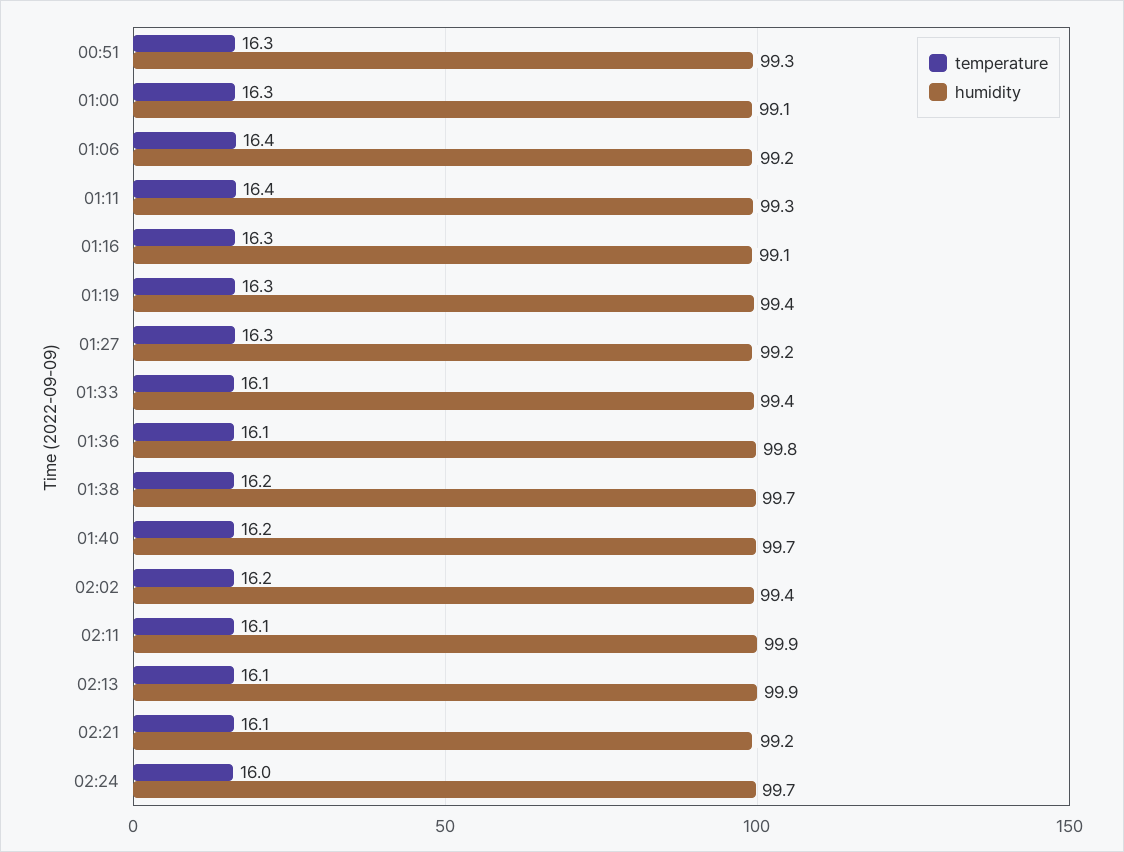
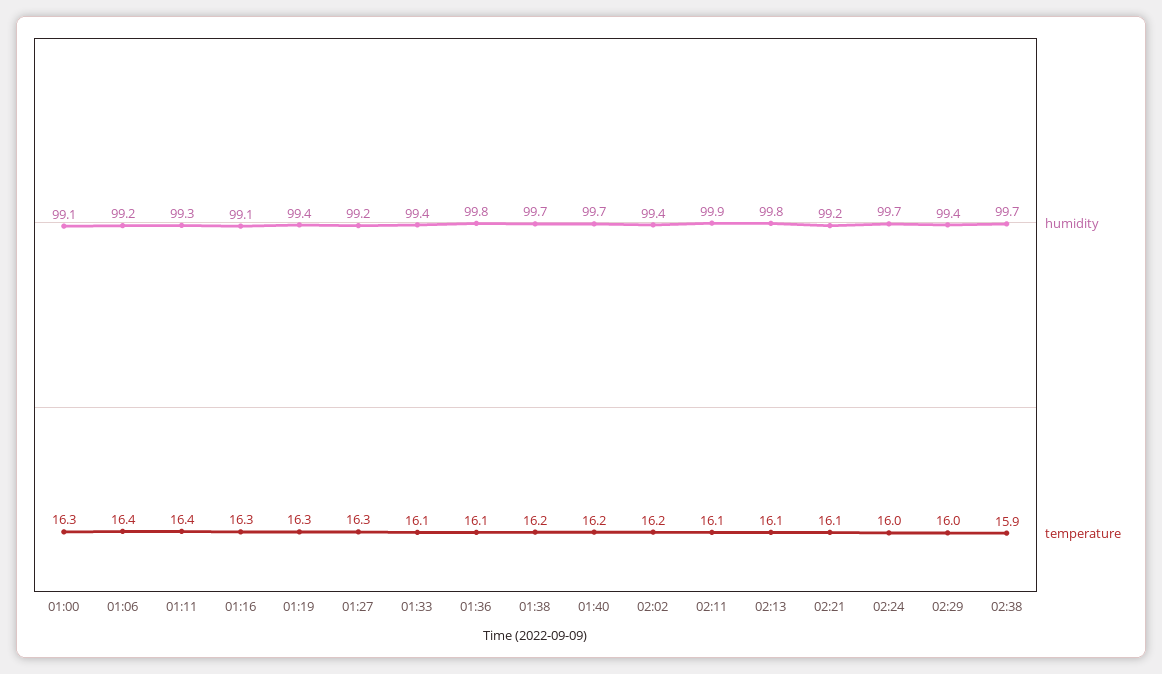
temperature, 00:51: 16.3 -> none
humidity, 00:51: 99.3 -> none
humidity, 02:13: 99.9 -> 99.8
humidity, 02:29: none -> 99.4
temperature, 02:29: none -> 16
humidity, 02:38: none -> 99.7
temperature, 02:38: none -> 15.9

